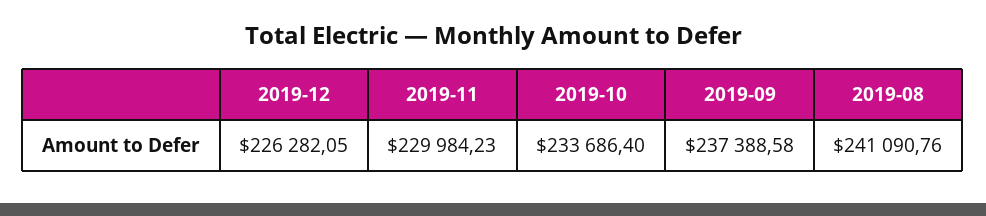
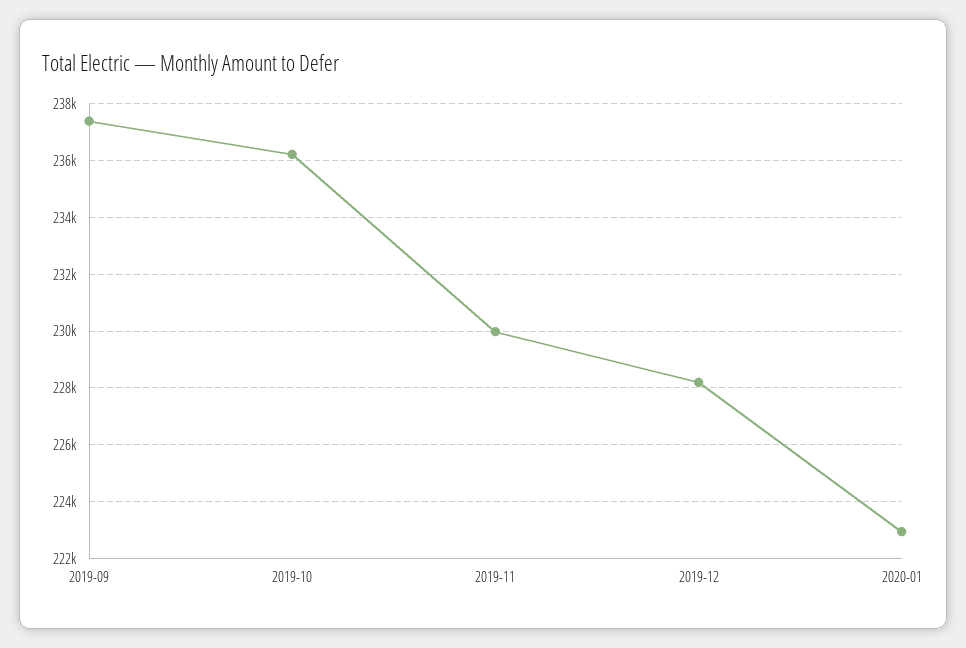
2019-12: 226282.05 -> 228250
2019-10: 233686.4 -> 236250
2019-08: 241090.76 -> none
2020-01: none -> 223000

